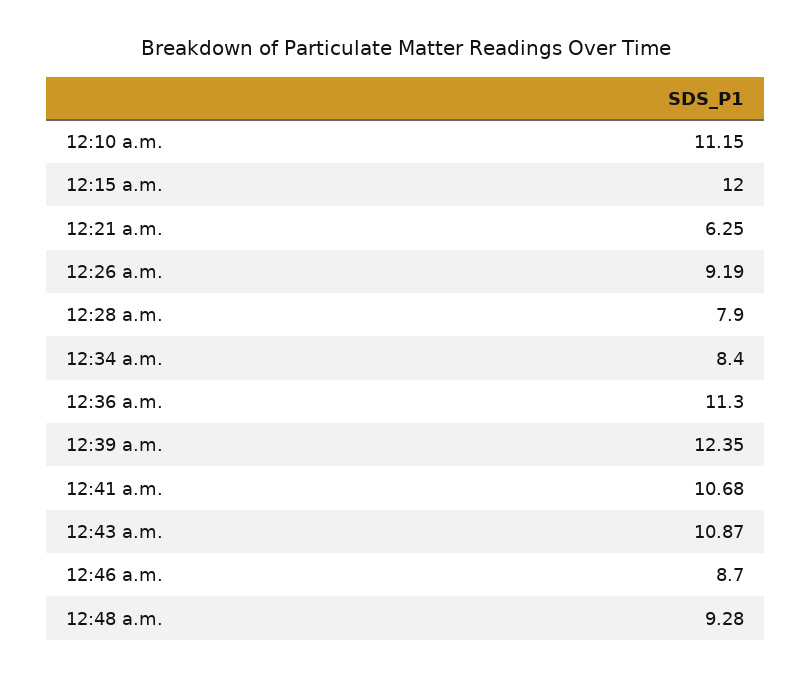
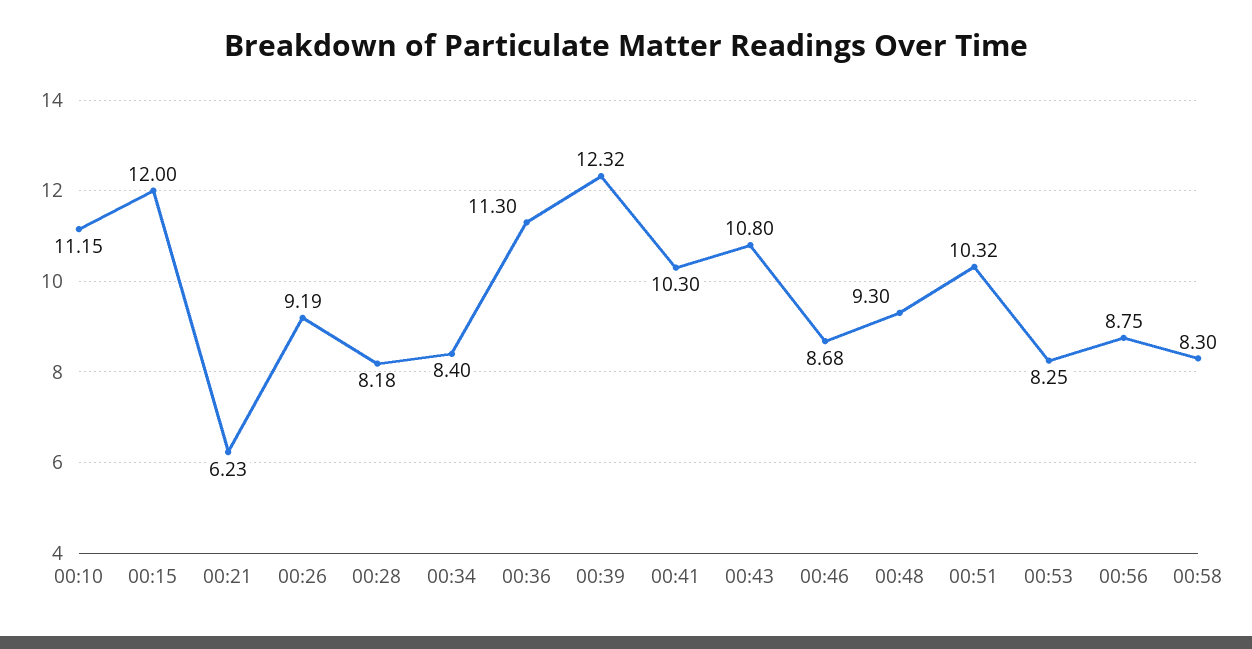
12:21 a.m.: 6.25 -> 6.23
12:28 a.m.: 7.9 -> 8.18
12:39 a.m.: 12.35 -> 12.32
12:41 a.m.: 10.68 -> 10.3
12:43 a.m.: 10.87 -> 10.8
12:46 a.m.: 8.7 -> 8.68
12:48 a.m.: 9.28 -> 9.3
00:51: none -> 10.32
00:53: none -> 8.25
00:56: none -> 8.75
00:58: none -> 8.3

